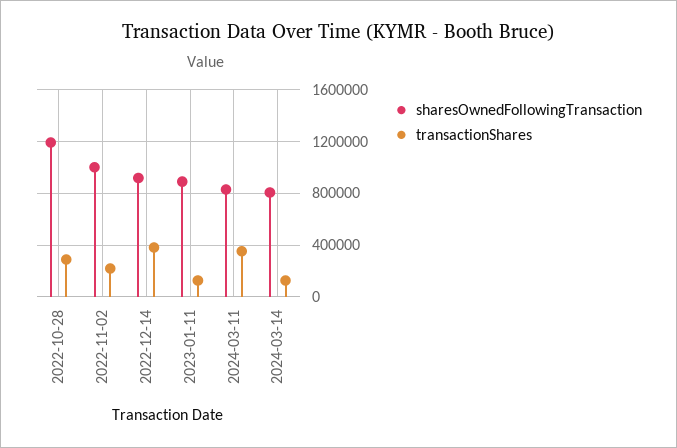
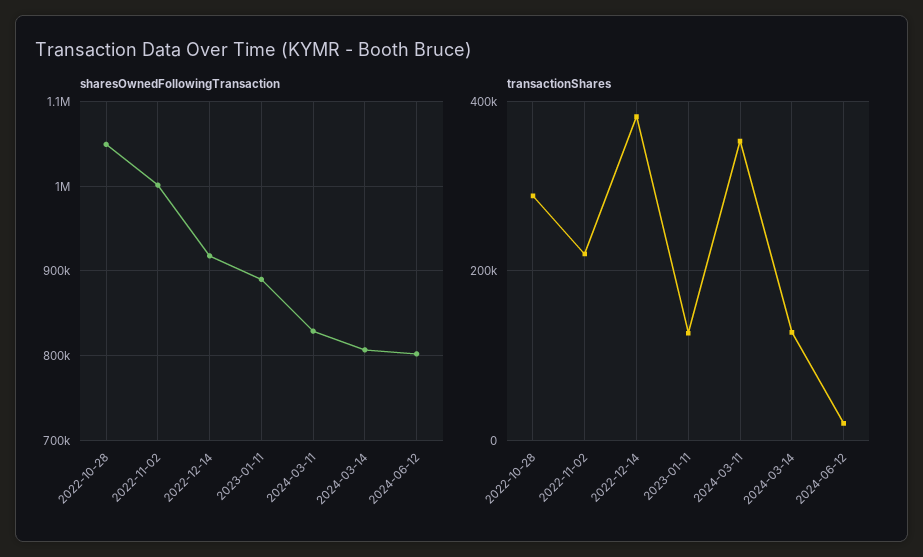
sharesOwnedFollowingTransaction, 2022-10-28: 1200000 -> 1050000
sharesOwnedFollowingTransaction, 2024-06-12: none -> 800000
transactionShares, 2024-06-12: none -> 20000

